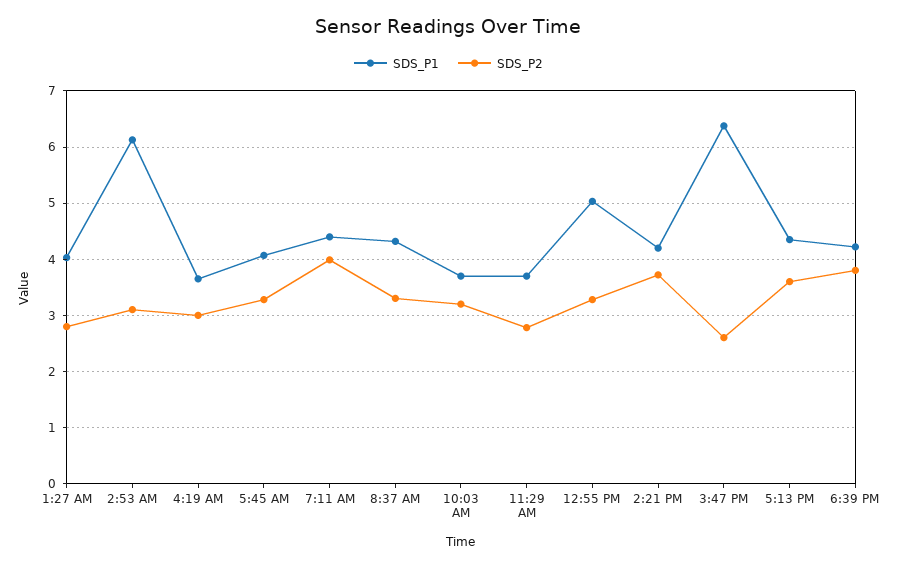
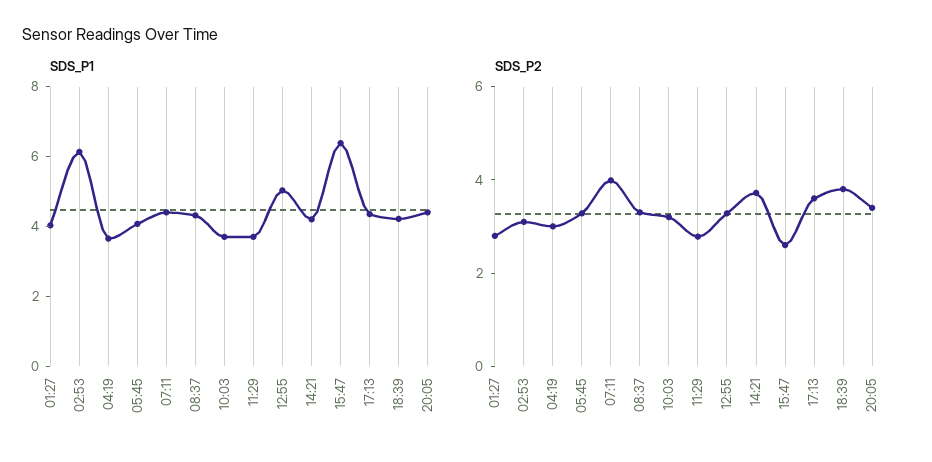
SDS_P1, 20:05: none -> 4.5
SDS_P2, 20:05: none -> 3.5

